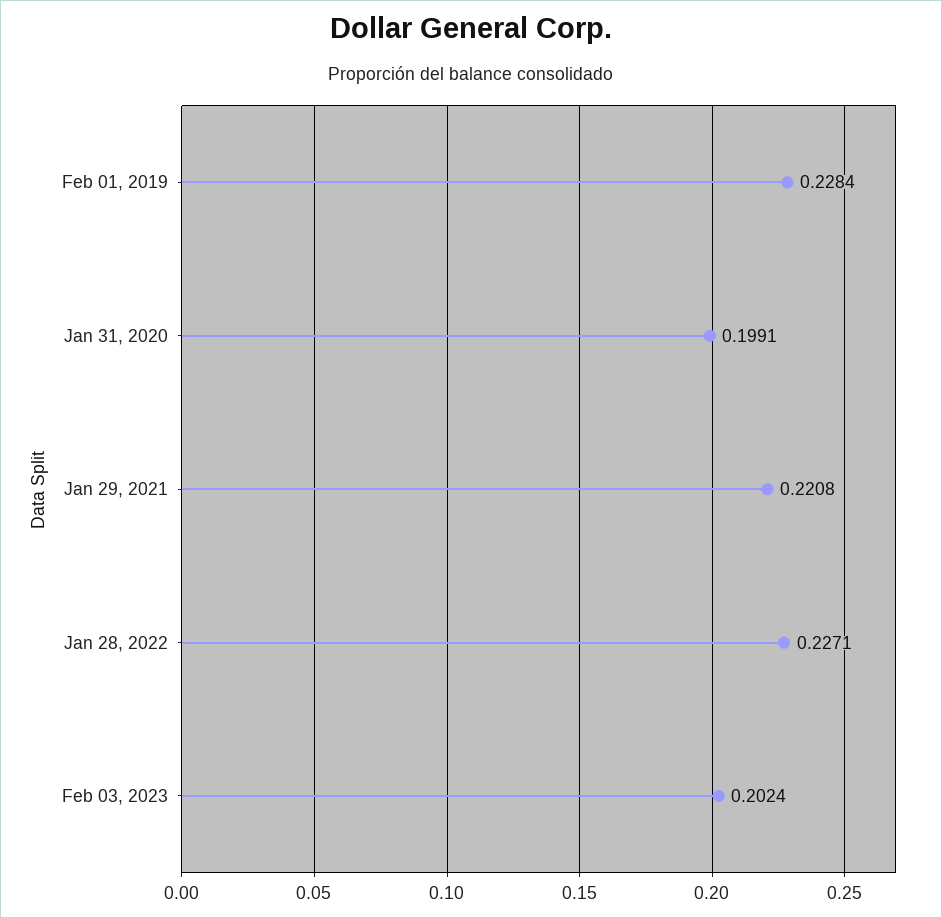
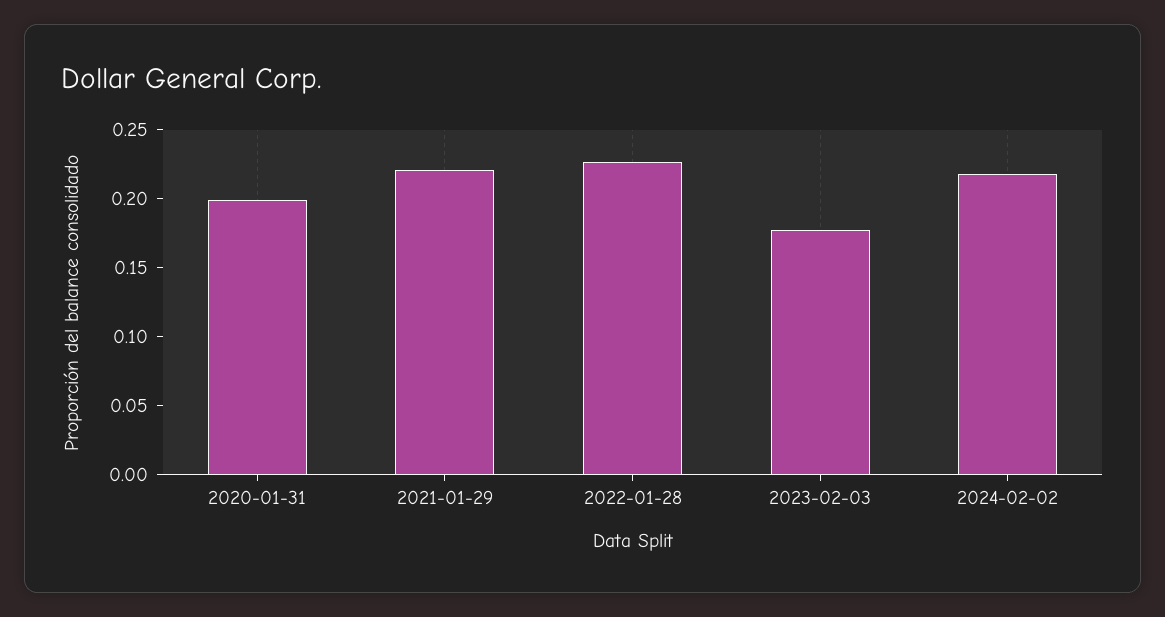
Feb 01, 2019: 0.2284 -> none
Feb 03, 2023: 0.2024 -> 0.18
2024-02-02: none -> 0.22

